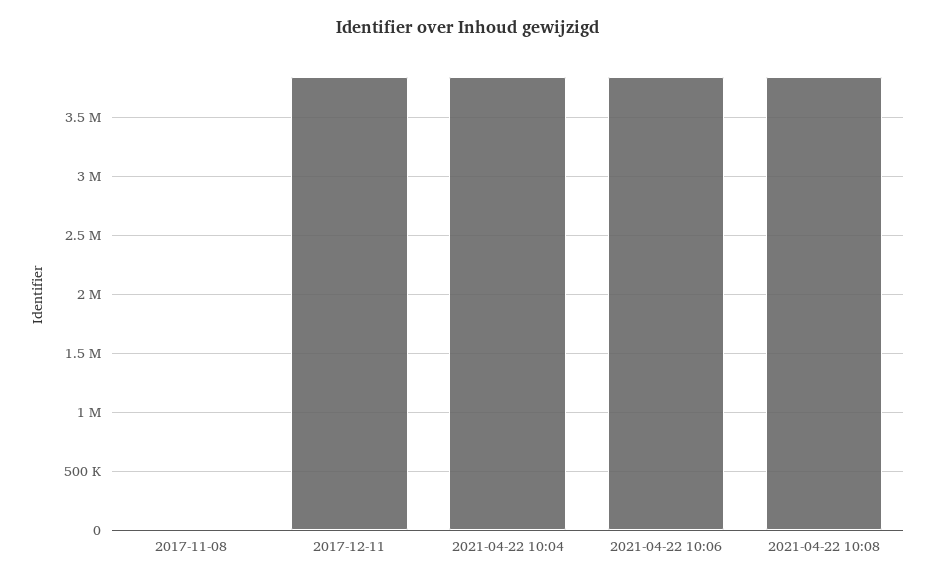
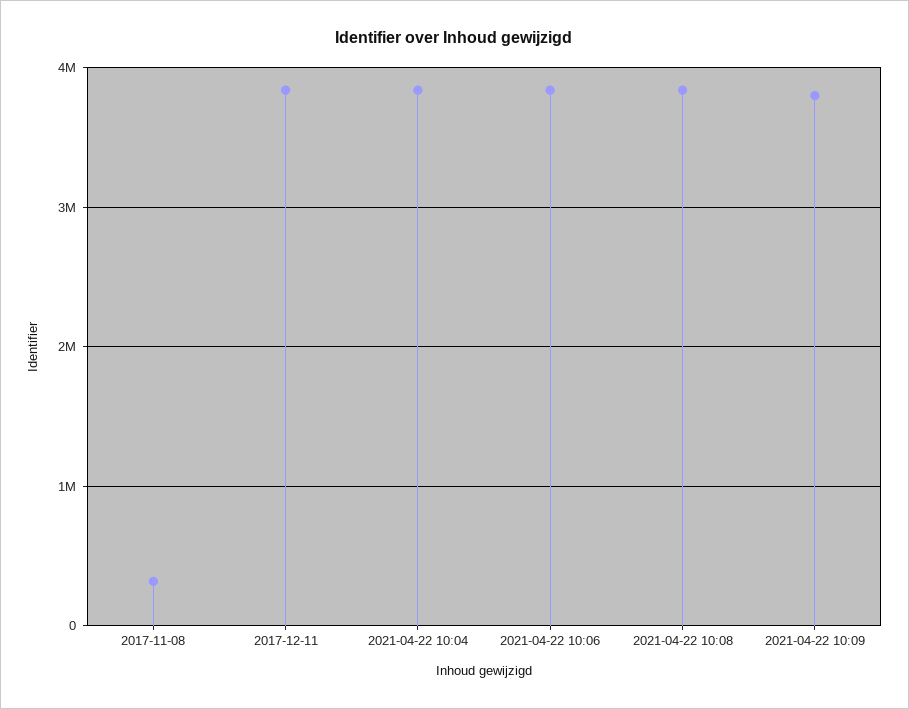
2017-11-08: 0 -> 300000
2021-04-22 10:09: none -> 3800000

